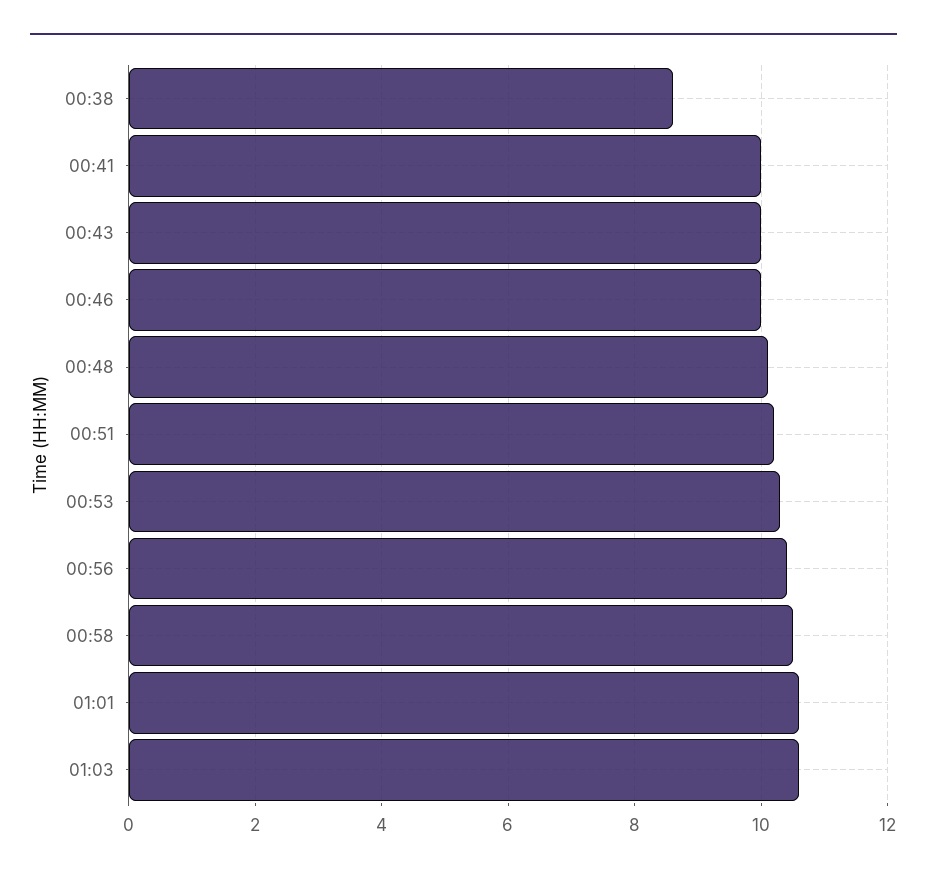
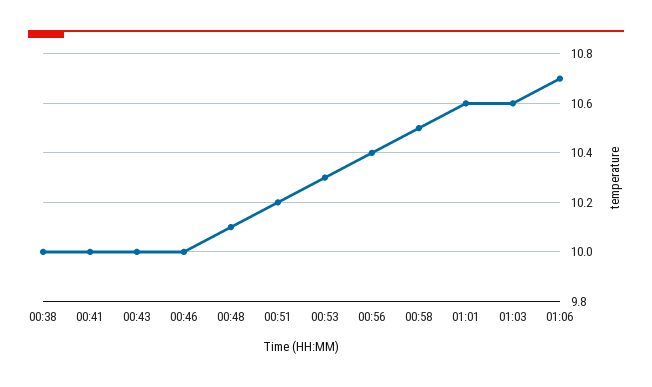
00:38: 8.5 -> 10
01:06: none -> 10.7

